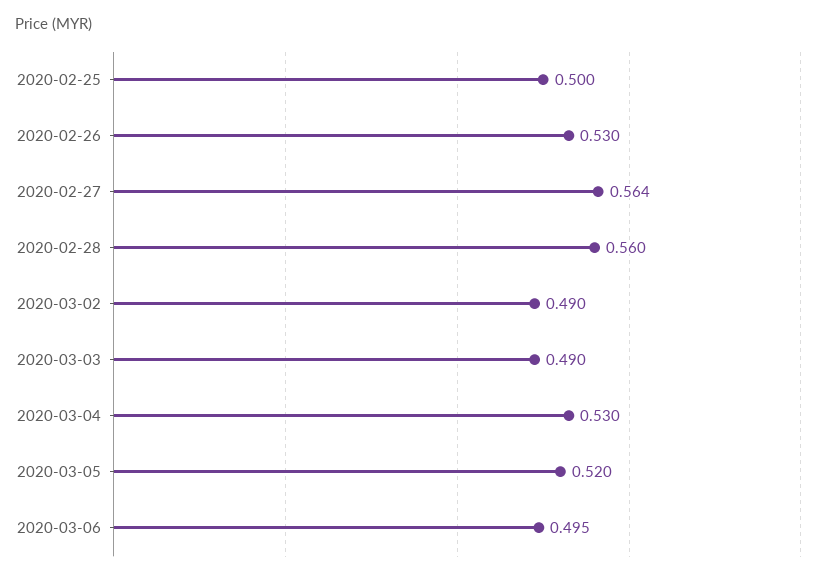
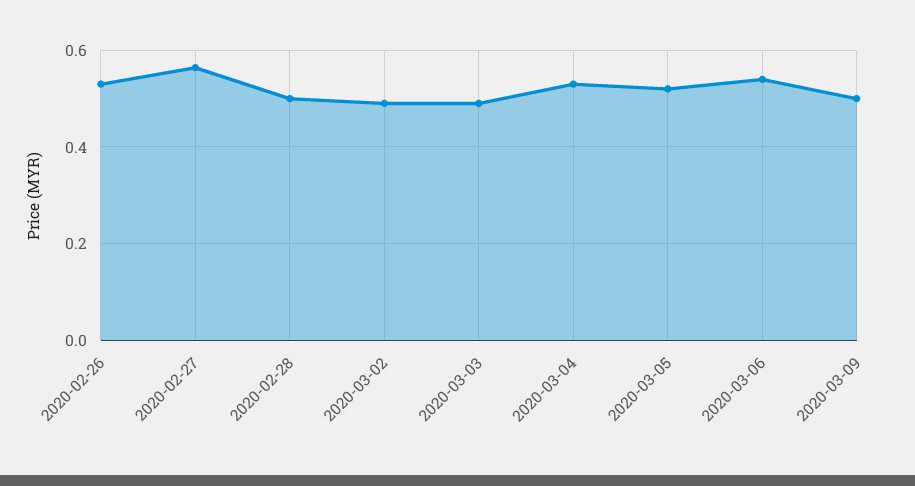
2020-02-25: 0.5 -> none
2020-02-28: 0.56 -> 0.5
2020-03-06: 0.495 -> 0.54
2020-03-09: none -> 0.5

